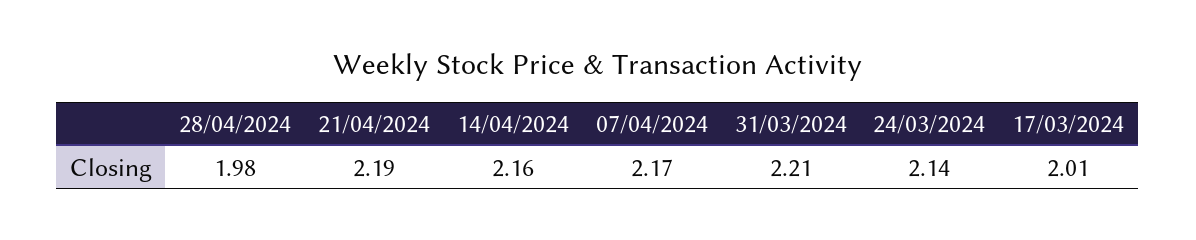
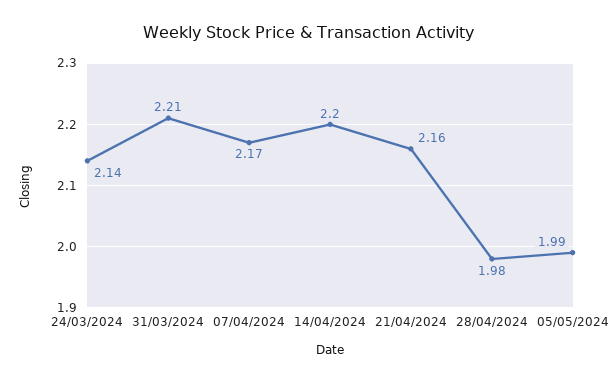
21/04/2024: 2.19 -> 2.16
14/04/2024: 2.16 -> 2.2
17/03/2024: 2.01 -> none
05/05/2024: none -> 1.99

